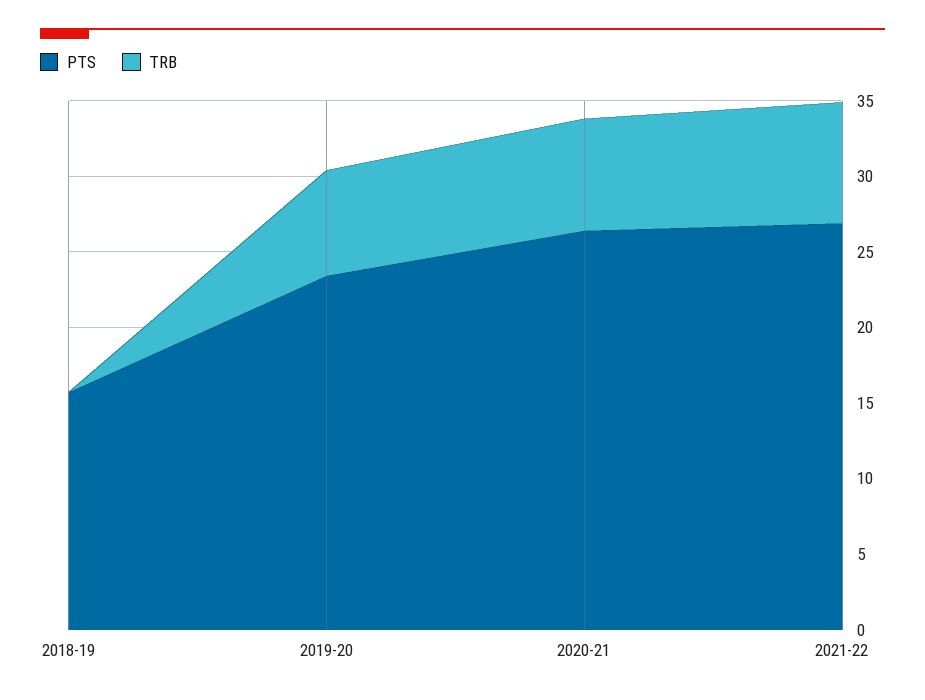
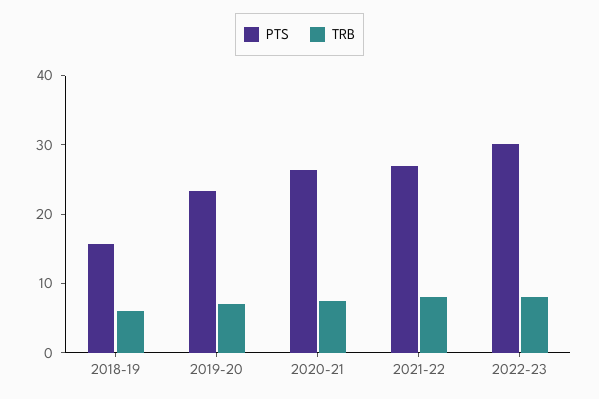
TRB, 2018-19: 0 -> 6
PTS, 2022-23: none -> 30
TRB, 2022-23: none -> 8

